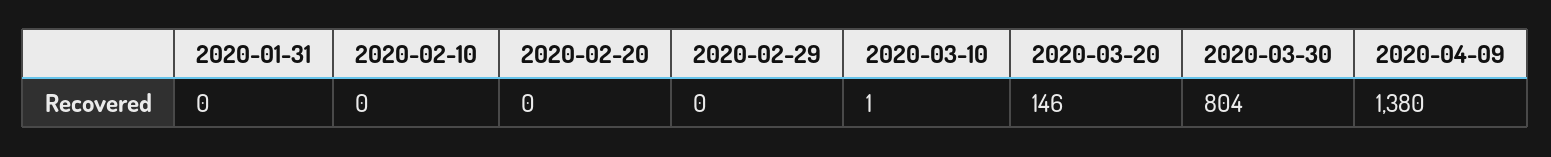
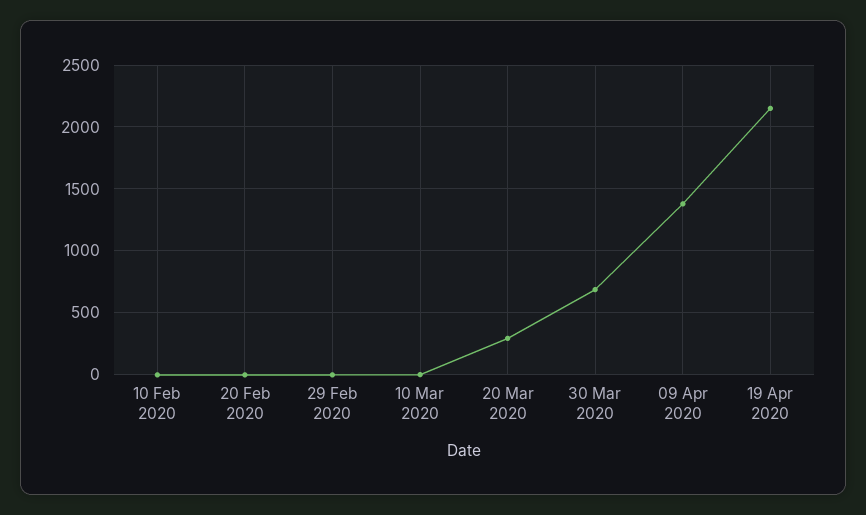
2020-01-31: 0 -> none
2020-03-20: 146 -> 300
2020-03-30: 804 -> 700
19 Apr 2020: none -> 2150

